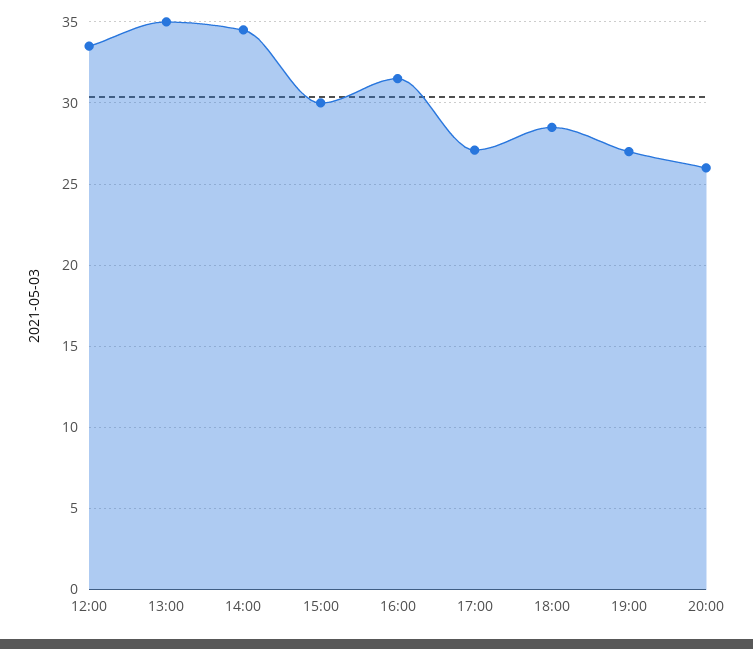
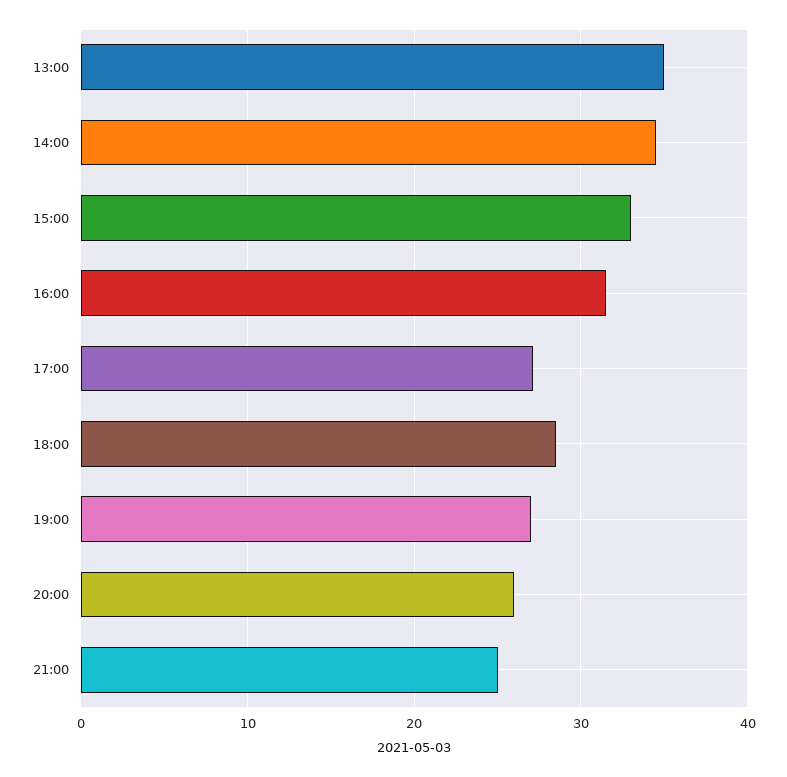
12:00: 33.5 -> none
15:00: 30 -> 33
21:00: none -> 25

